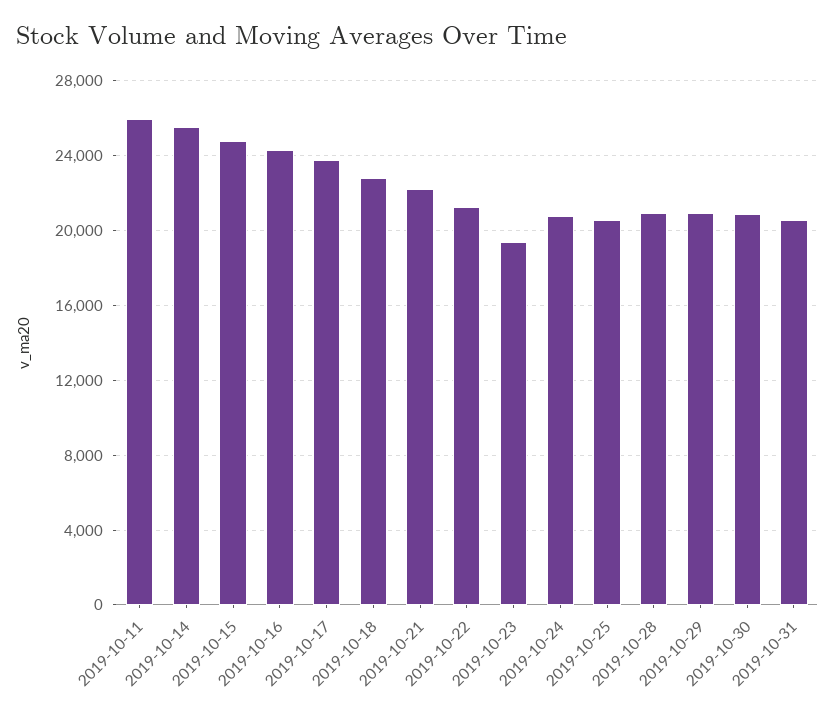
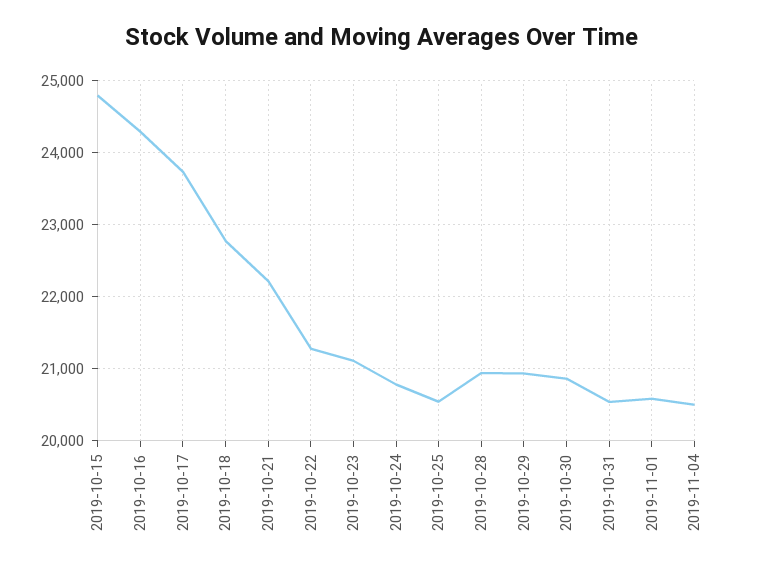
2019-10-11: 26000 -> none
2019-10-14: 25500 -> none
2019-10-23: 19500 -> 21100
2019-11-01: none -> 20600
2019-11-04: none -> 20500

